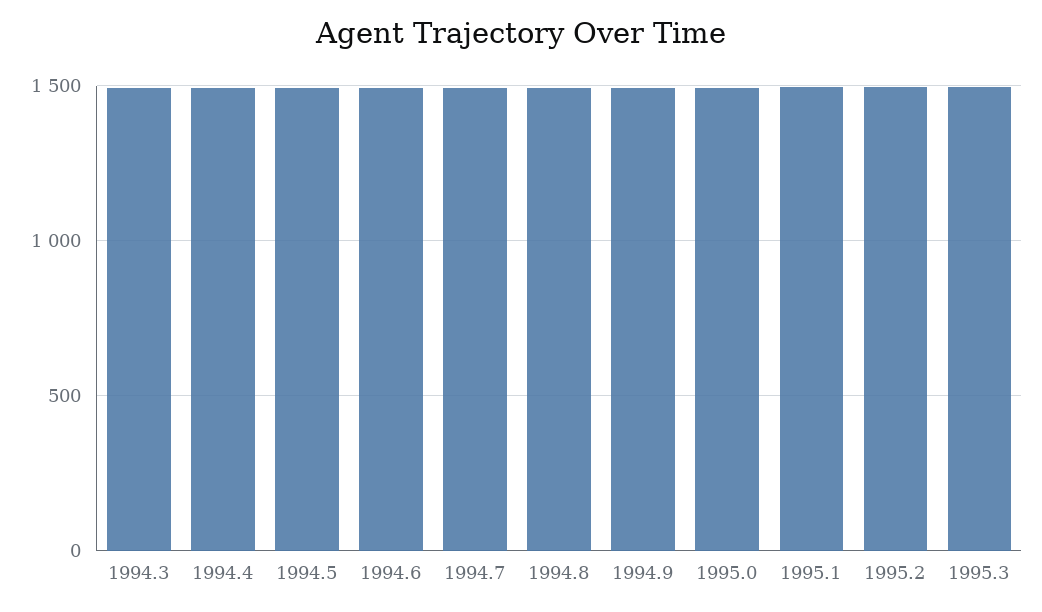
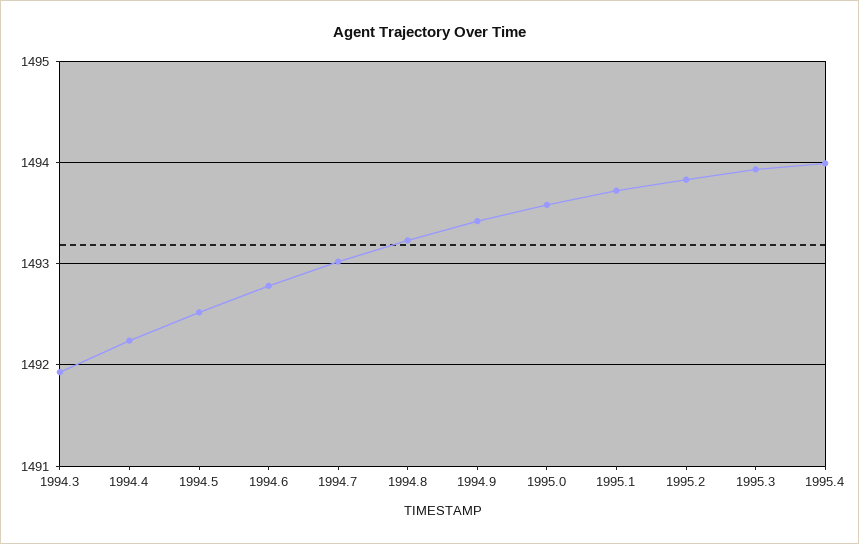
1995.4: none -> 1494

